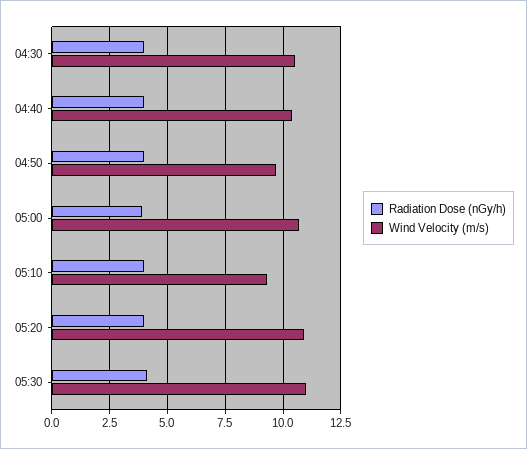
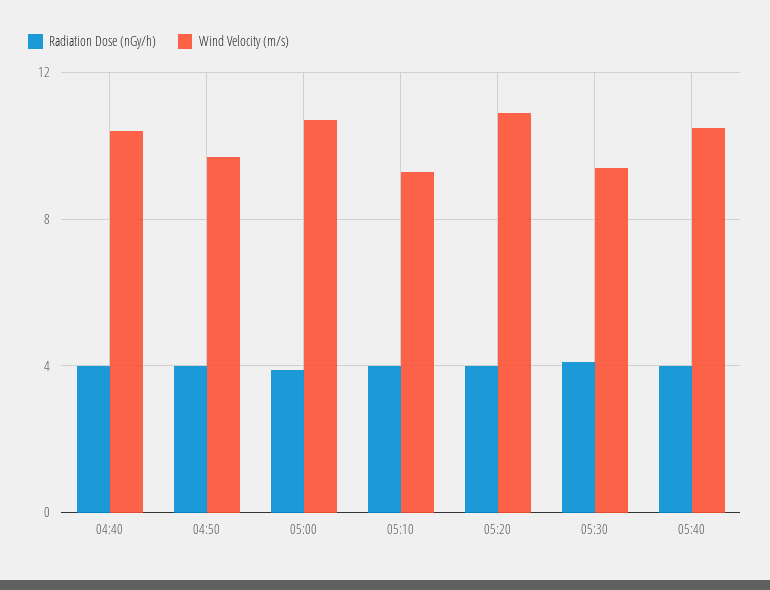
Radiation Dose (nGy/h), 04:30: 4 -> none
Wind Velocity (m/s), 04:30: 10.5 -> none
Wind Velocity (m/s), 05:30: 11 -> 9.5
Radiation Dose (nGy/h), 05:40: none -> 4
Wind Velocity (m/s), 05:40: none -> 10.5

